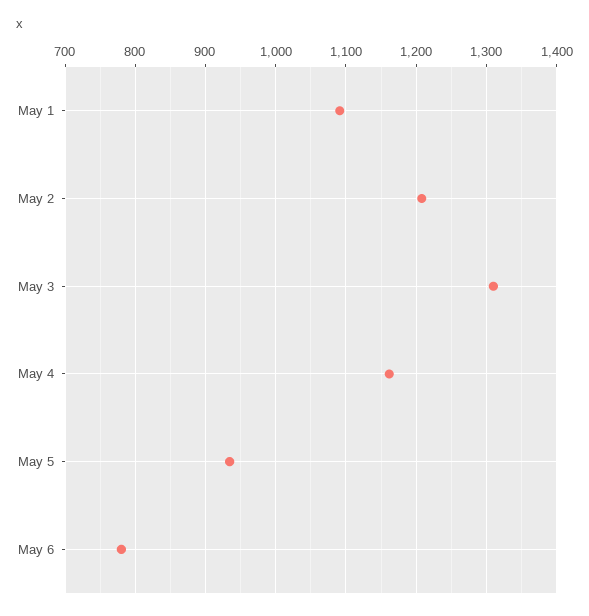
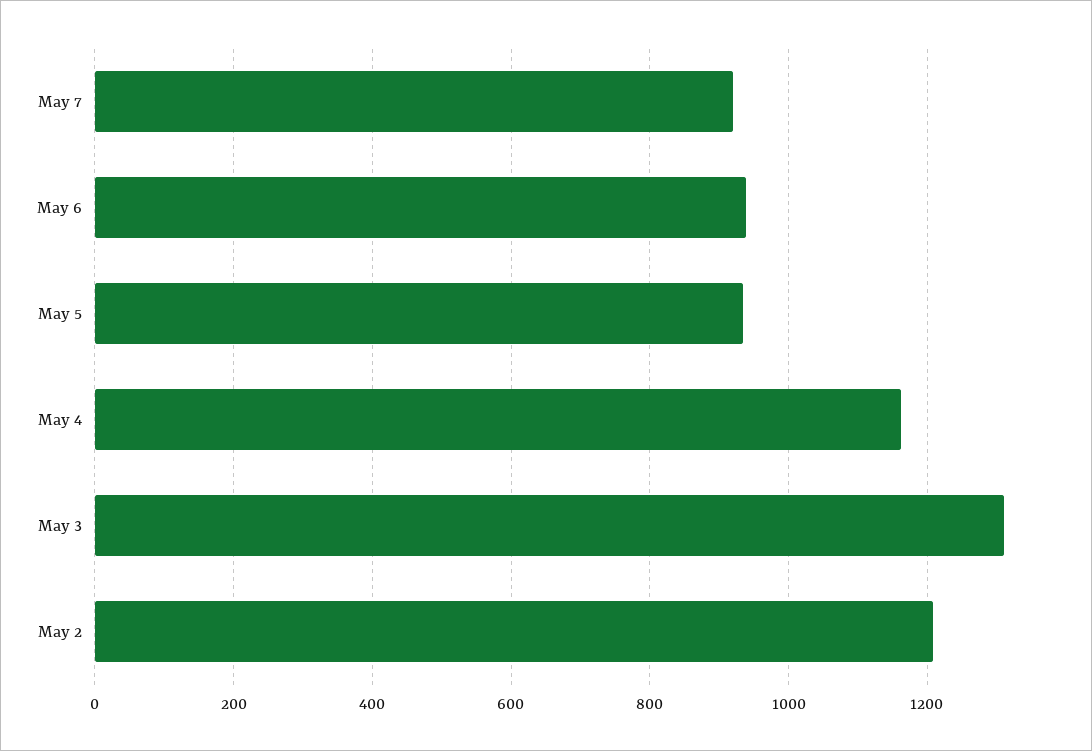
May 1: 1090 -> none
May 6: 780 -> 940
May 7: none -> 920

